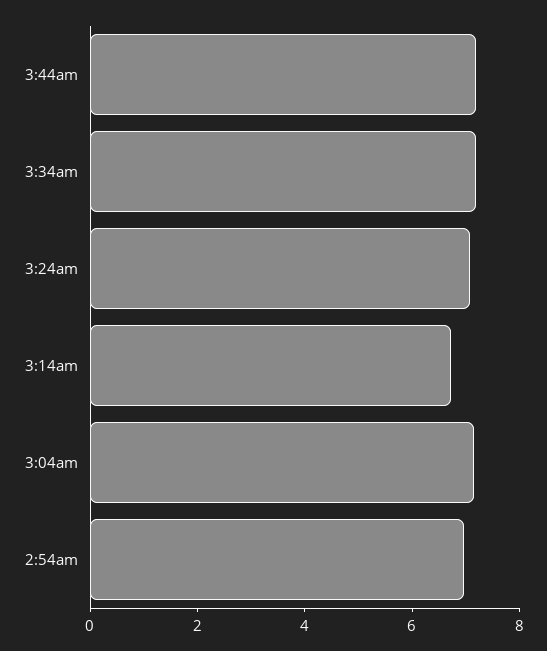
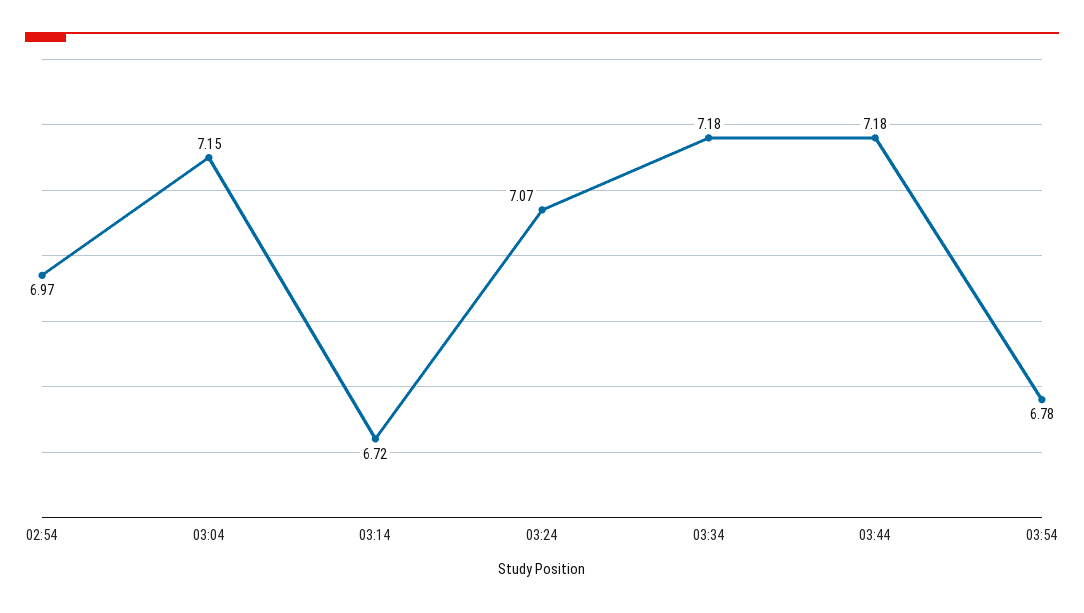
03:54: none -> 6.78

